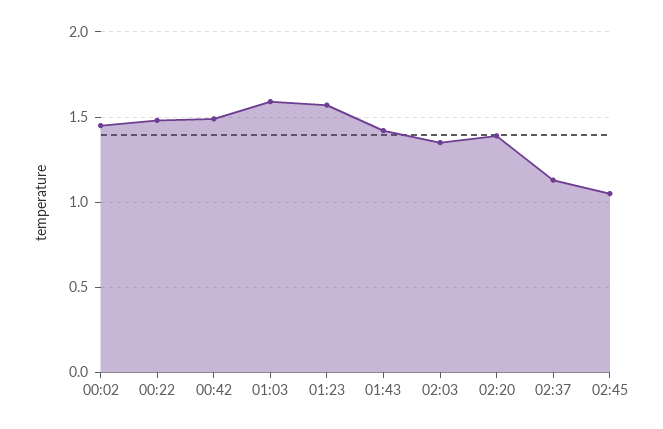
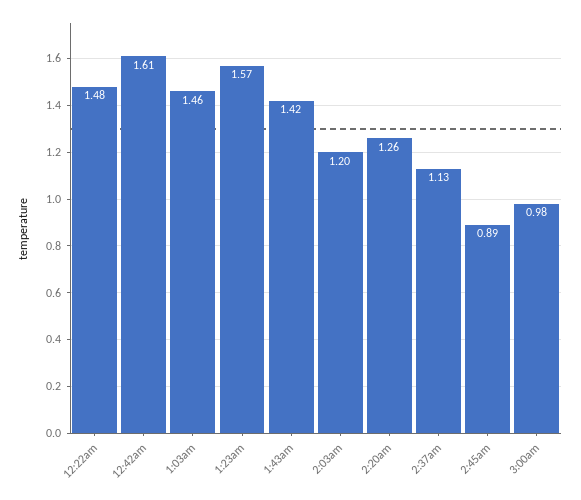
00:02: 1.45 -> none
00:42: 1.5 -> 1.61
01:03: 1.6 -> 1.46
02:03: 1.35 -> 1.2
02:20: 1.4 -> 1.26
02:45: 1.05 -> 0.89
3:00am: none -> 0.98

